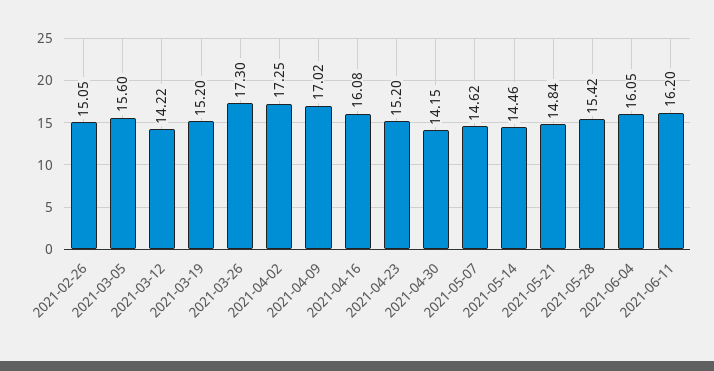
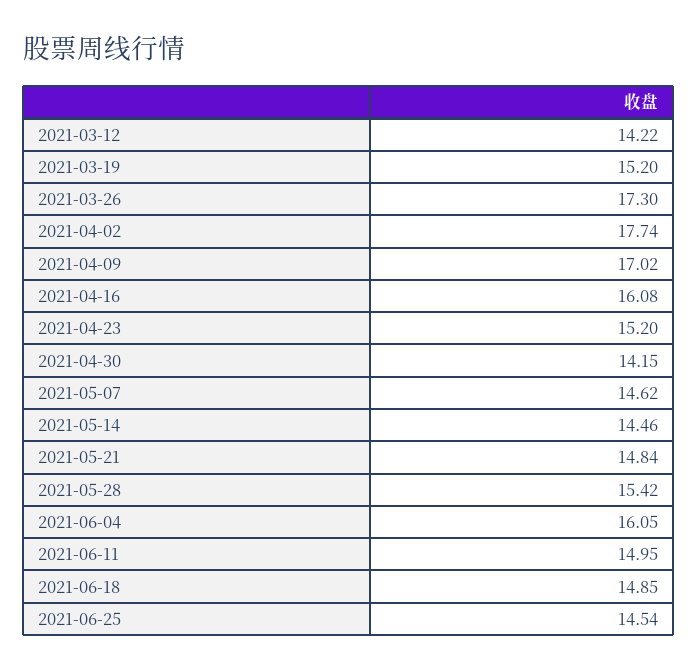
2021-02-26: 15.05 -> none
2021-03-05: 15.6 -> none
2021-04-02: 17.25 -> 17.74
2021-06-11: 16.2 -> 14.95
2021-06-18: none -> 14.85
2021-06-25: none -> 14.54

